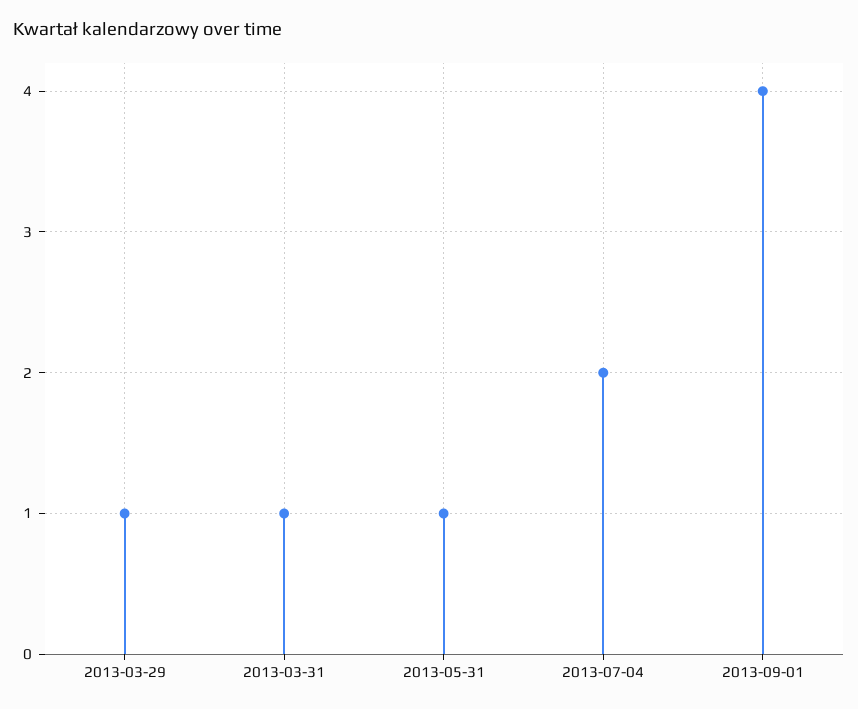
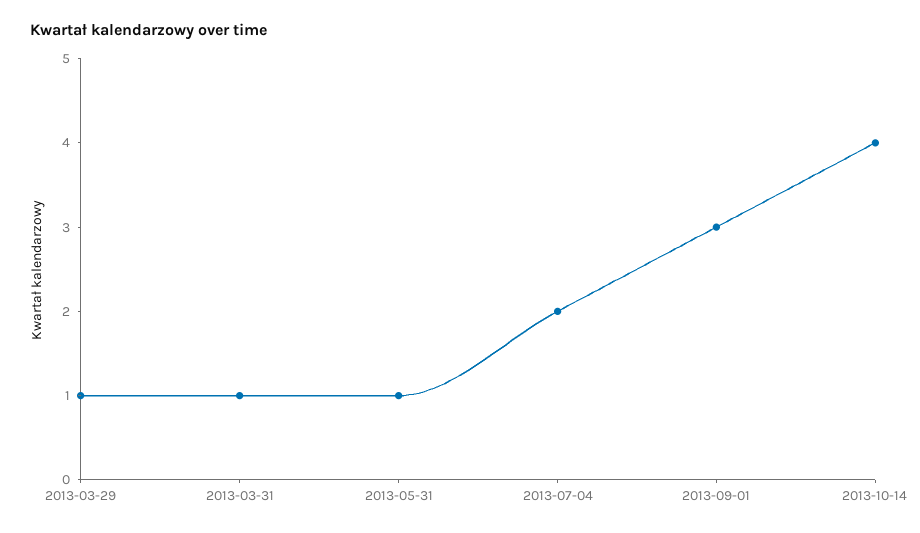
2013-09-01: 4 -> 3
2013-10-14: none -> 4

